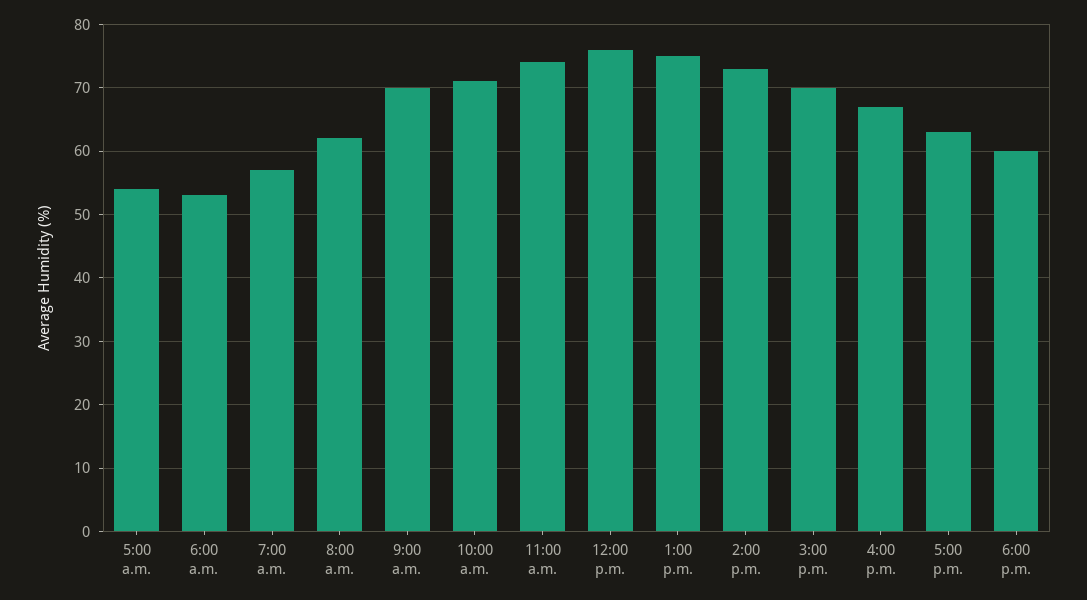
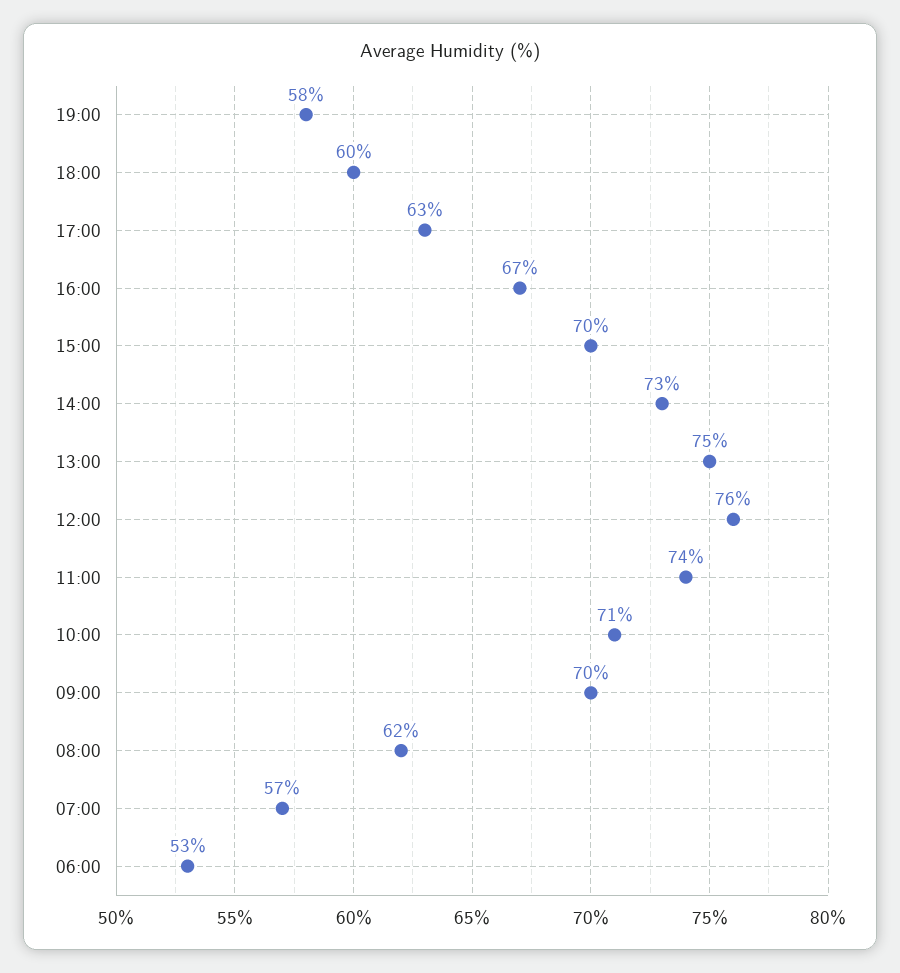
5:00 a.m.: 54 -> none
19:00: none -> 58

